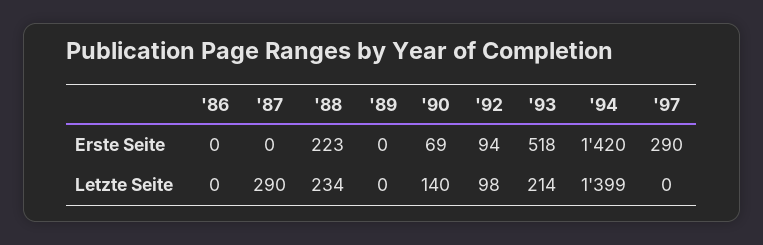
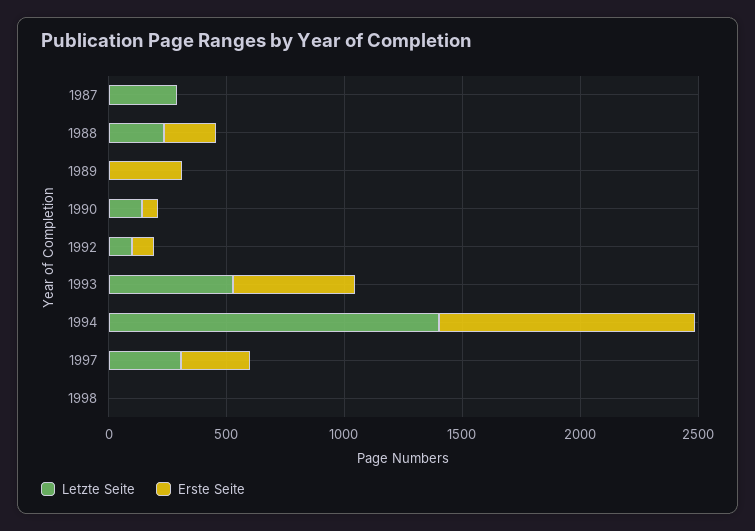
Erste Seite, '86: 0 -> none
Erste Seite, '89: 0 -> 300
Erste Seite, '94: 1420 -> 1100
Letzte Seite, '86: 0 -> none
Letzte Seite, '93: 214 -> 500
Letzte Seite, '97: 0 -> 300
Letzte Seite, 1998: none -> 0
Erste Seite, 1998: none -> 0

